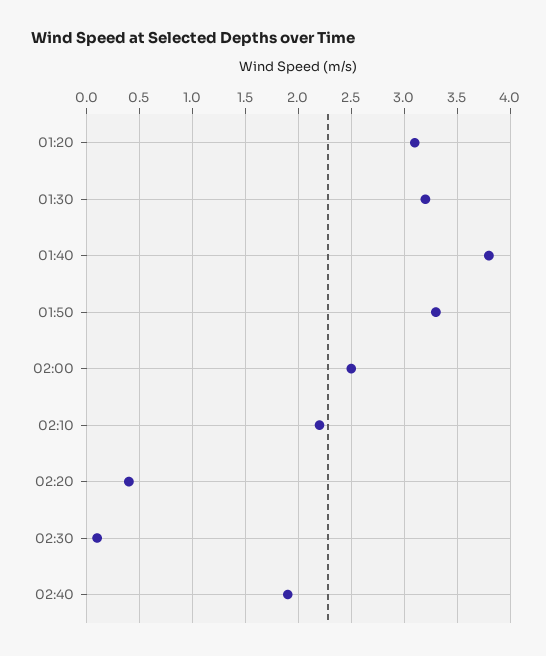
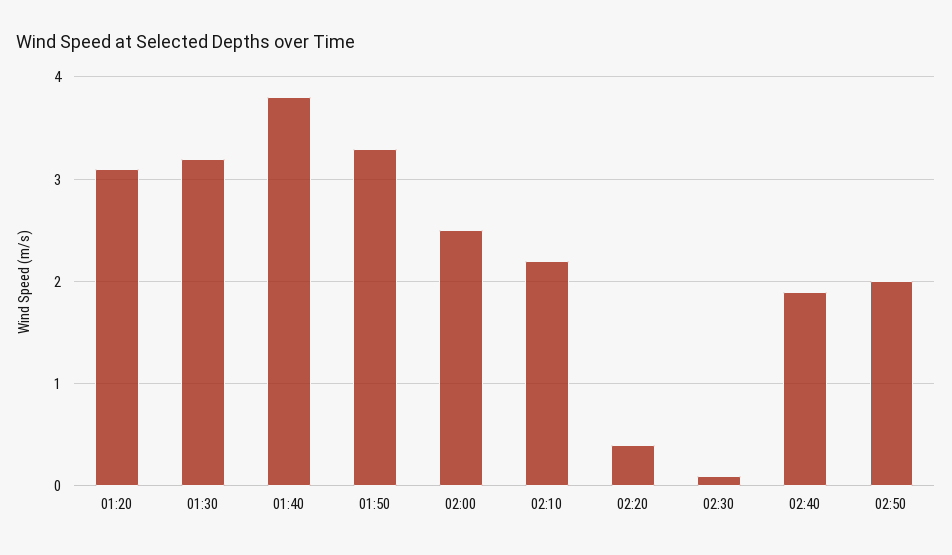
02:50: none -> 2

